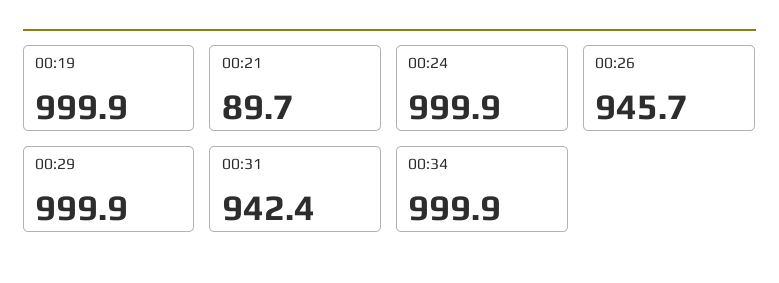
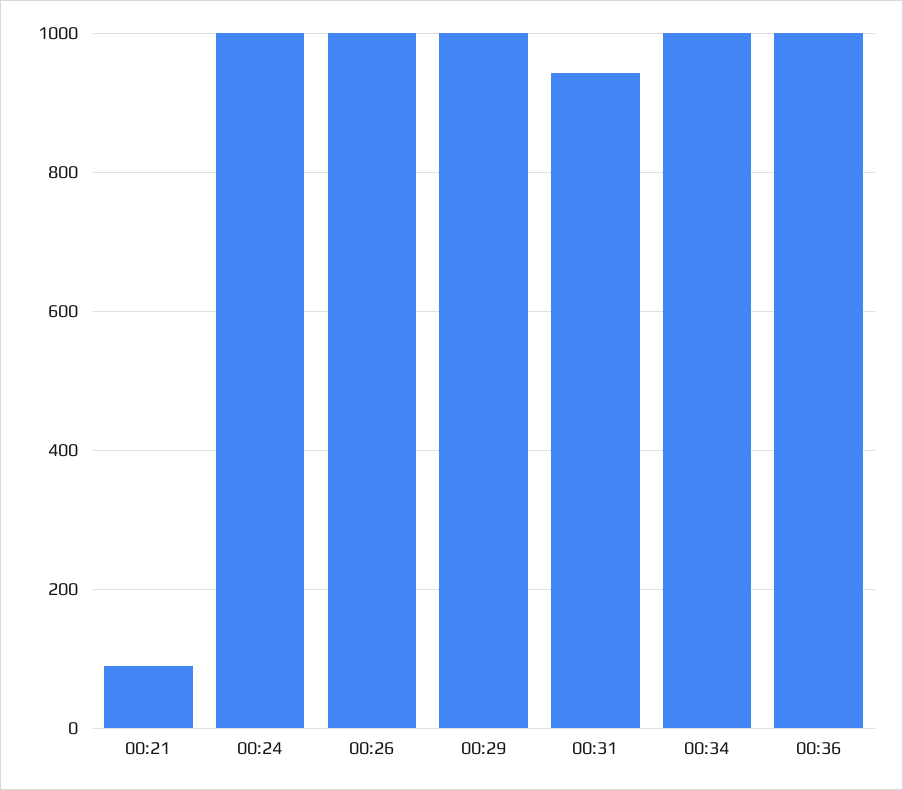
00:19: 999.9 -> none
00:26: 945.7 -> 1000
00:36: none -> 1000

